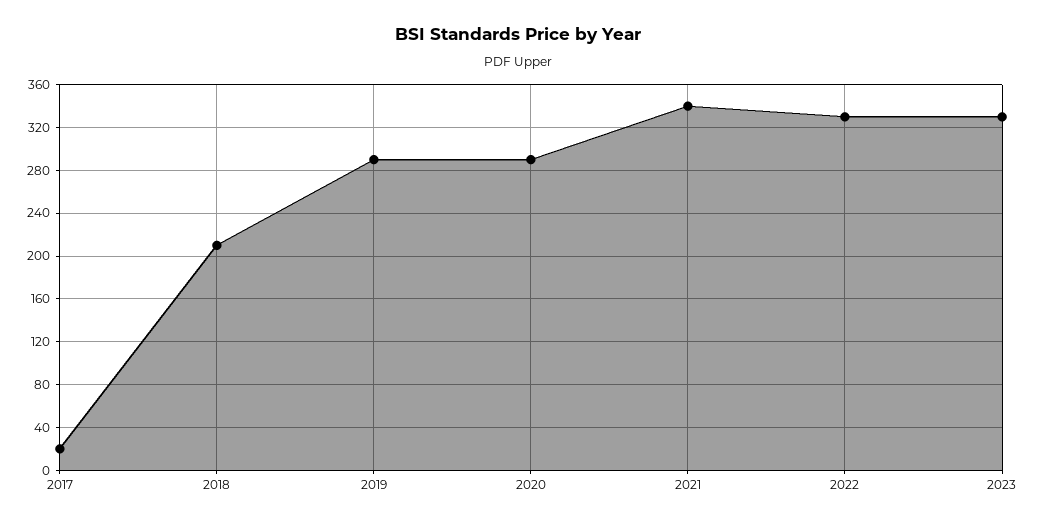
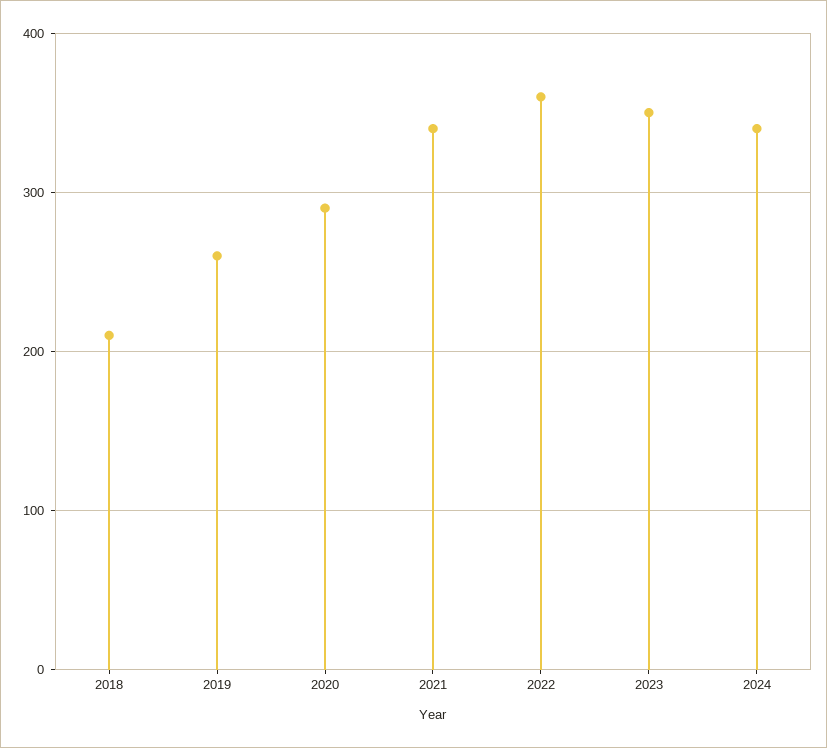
2017: 20 -> none
2019: 290 -> 260
2022: 330 -> 360
2023: 330 -> 350
2024: none -> 340

